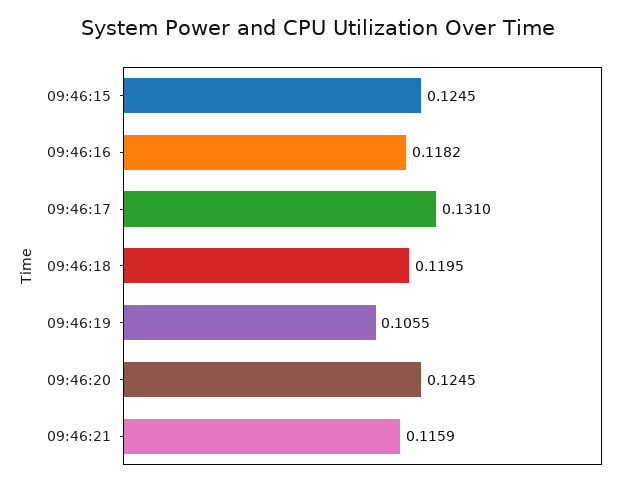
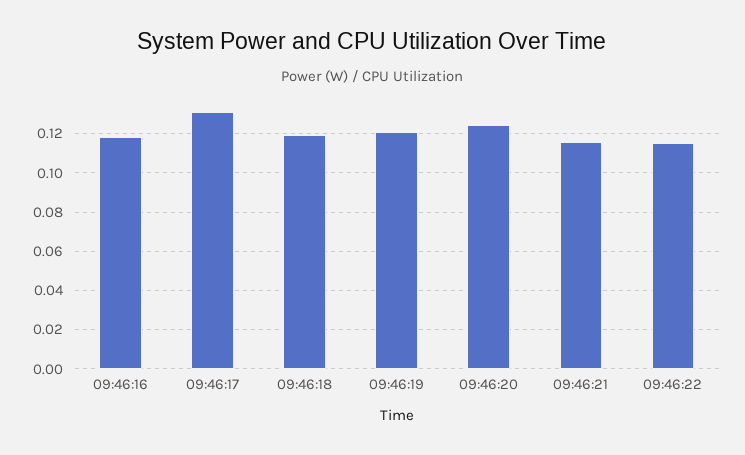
09:46:15: 0.1245 -> none
09:46:19: 0.1055 -> 0.12
09:46:22: none -> 0.115

